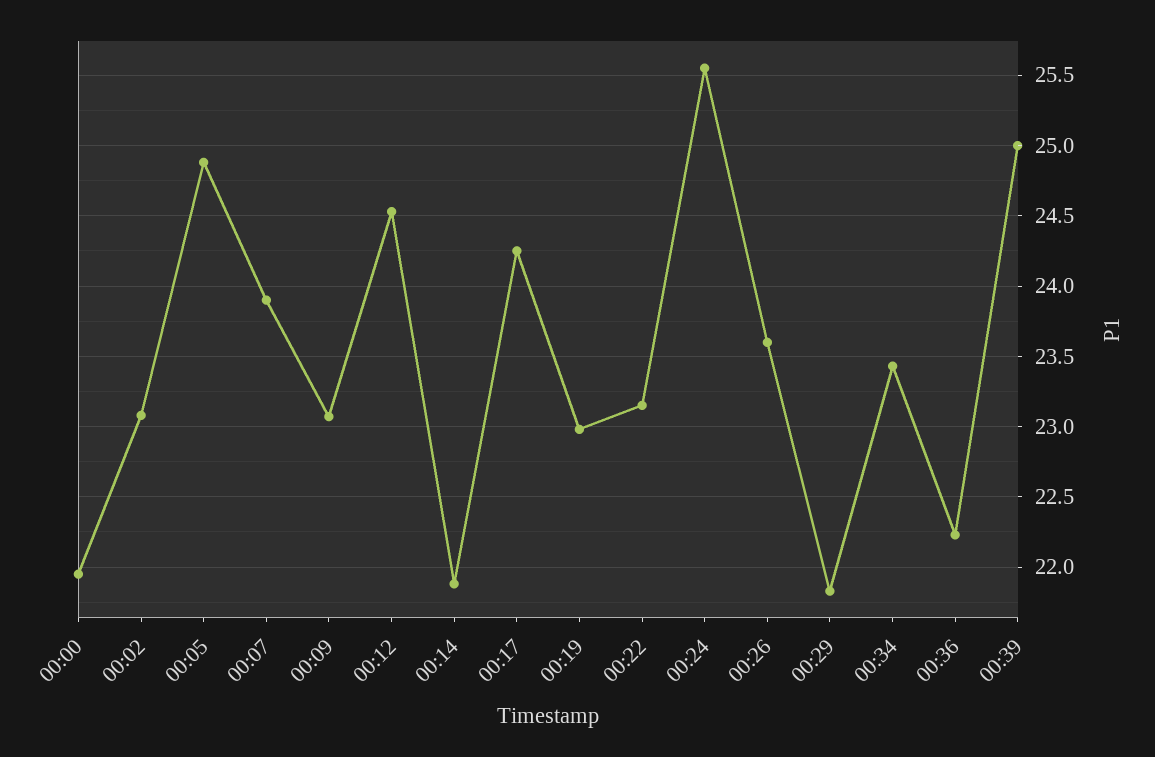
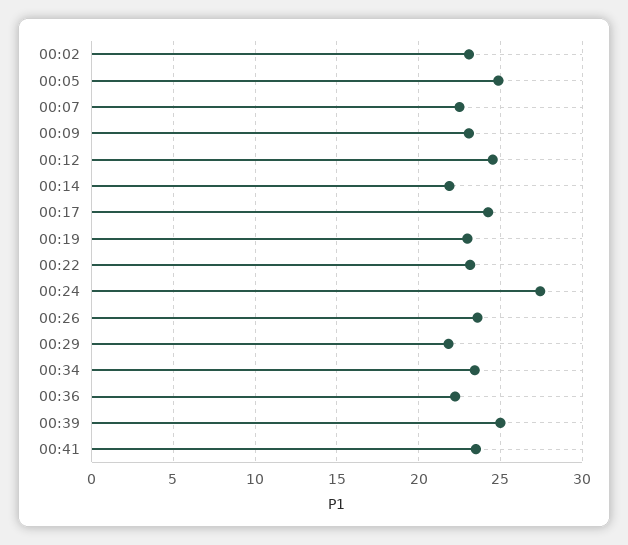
00:00: 21.95 -> none
00:07: 23.9 -> 22.5
00:24: 25.55 -> 27.5
00:41: none -> 23.5

